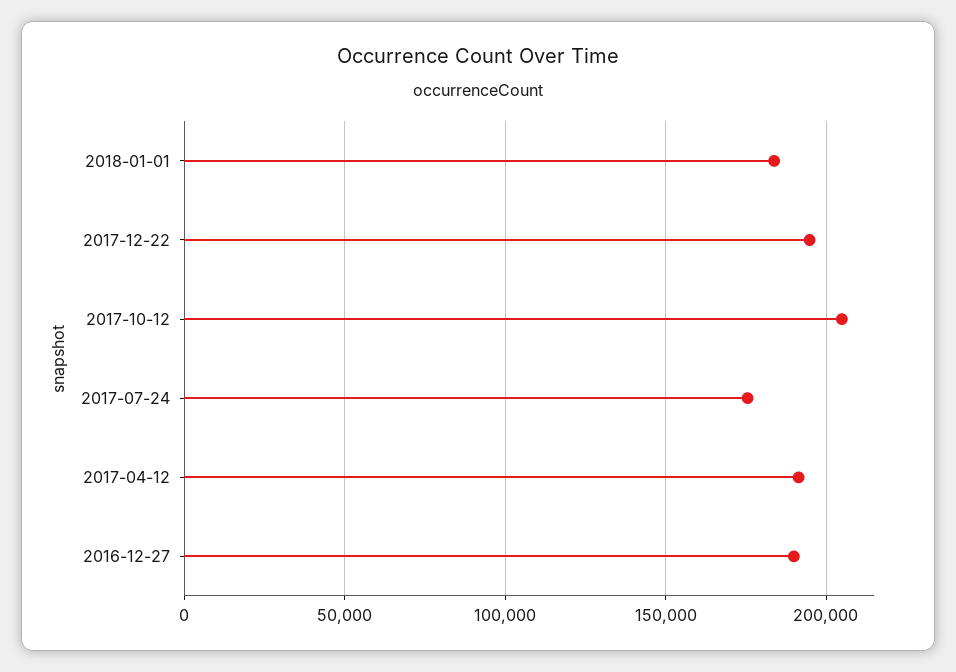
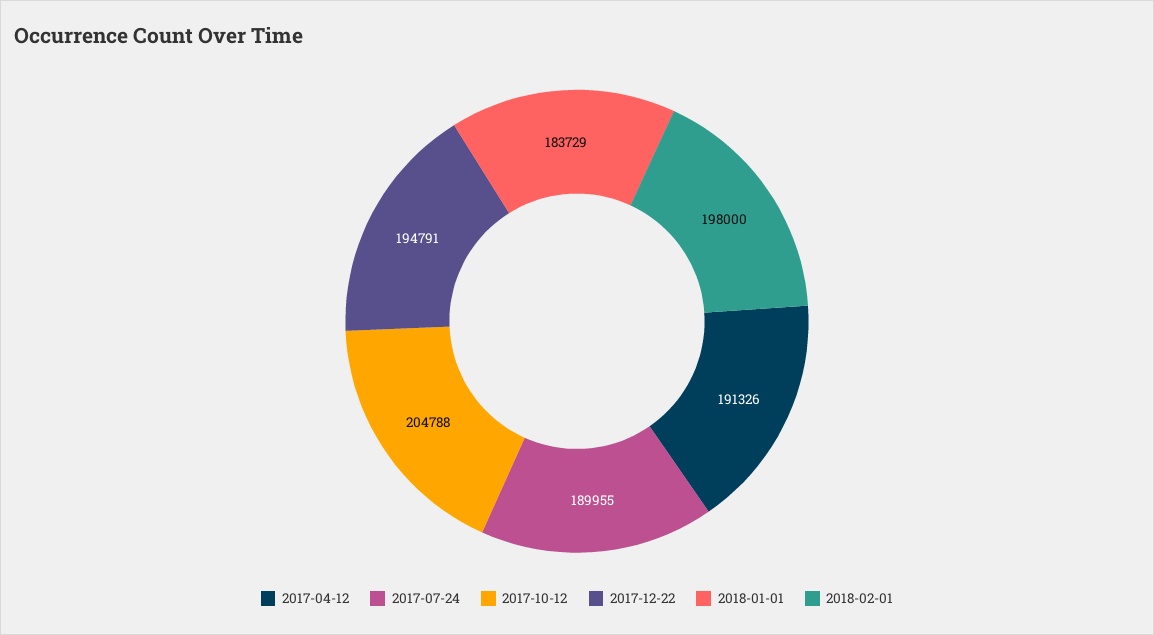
2017-07-24: 175000 -> 189955
2016-12-27: 190000 -> none
2018-02-01: none -> 198000

